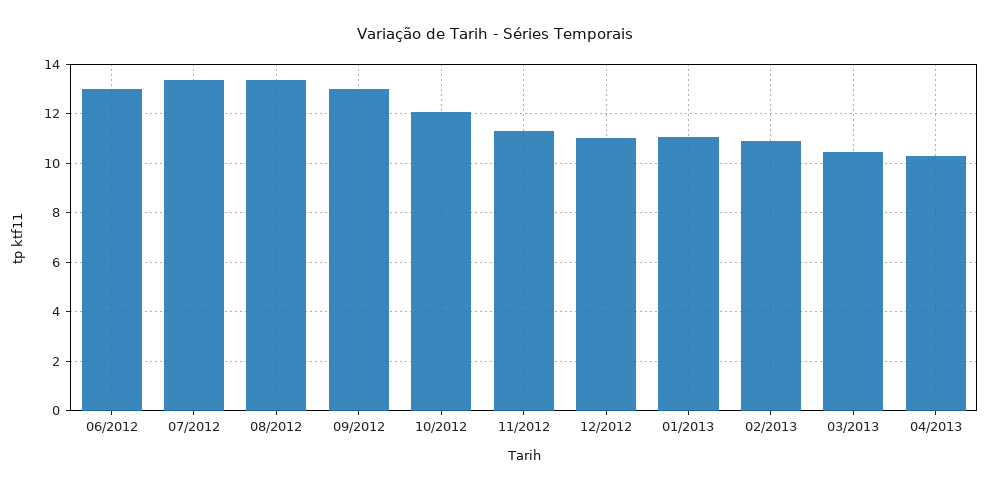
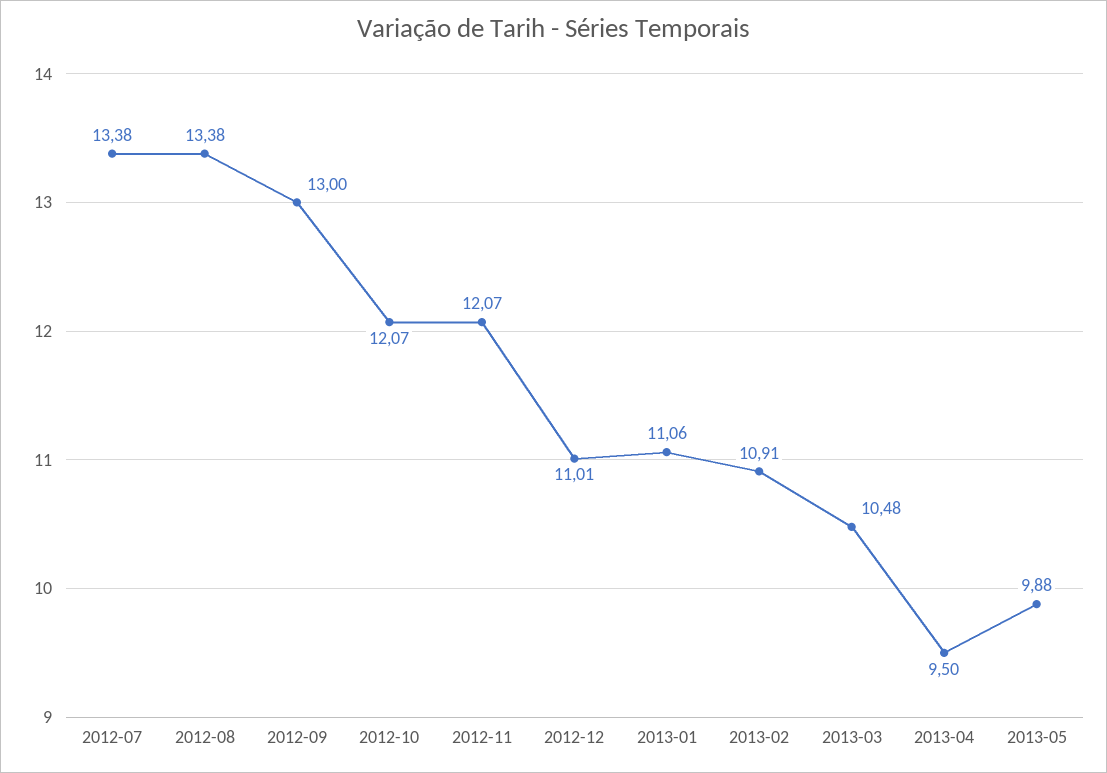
06/2012: 13 -> none
11/2012: 11.25 -> 12.07
04/2013: 10.25 -> 9.5
2013-05: none -> 9.88

